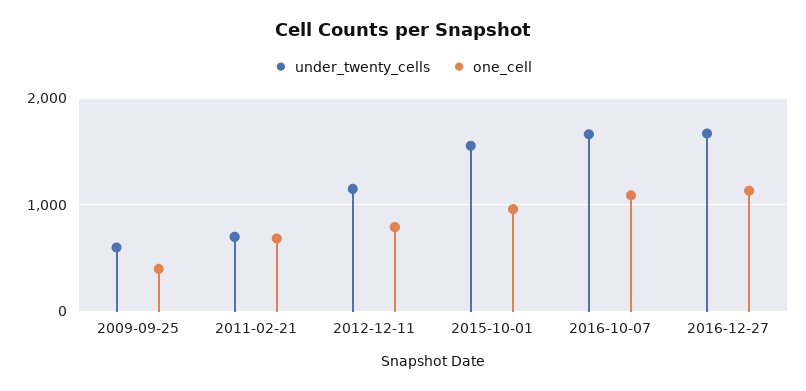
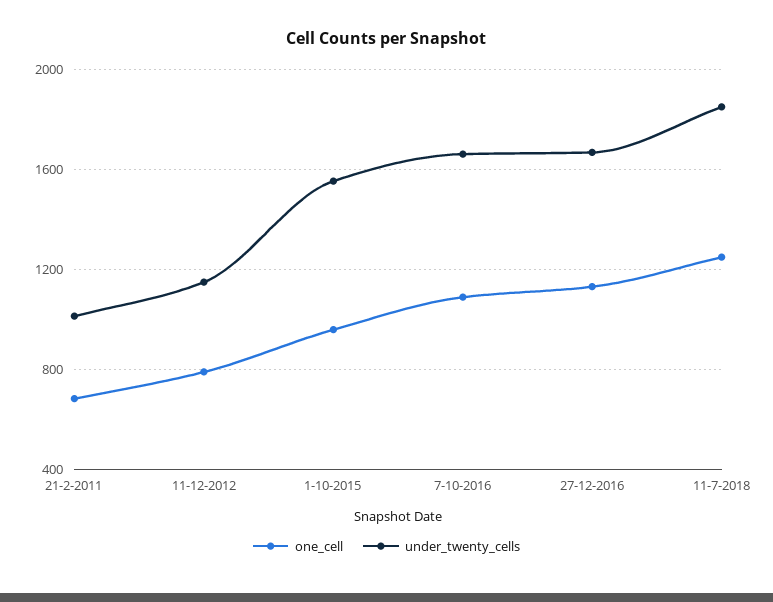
under_twenty_cells, 2009-09-25: 600 -> none
one_cell, 2009-09-25: 400 -> none
under_twenty_cells, 2011-02-21: 700 -> 1000
one_cell, 11-7-2018: none -> 1250
under_twenty_cells, 11-7-2018: none -> 1850

